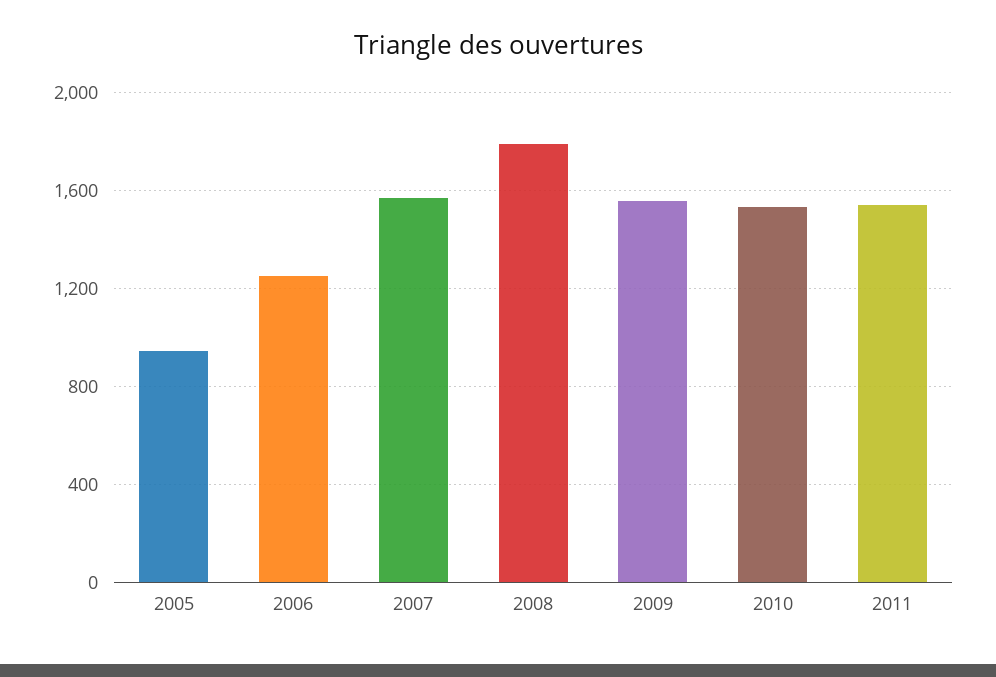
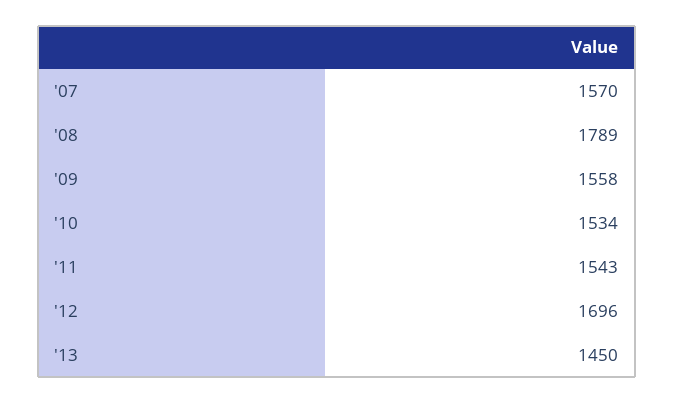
2005: 950 -> none
2006: 1250 -> none
'12: none -> 1696
'13: none -> 1450

